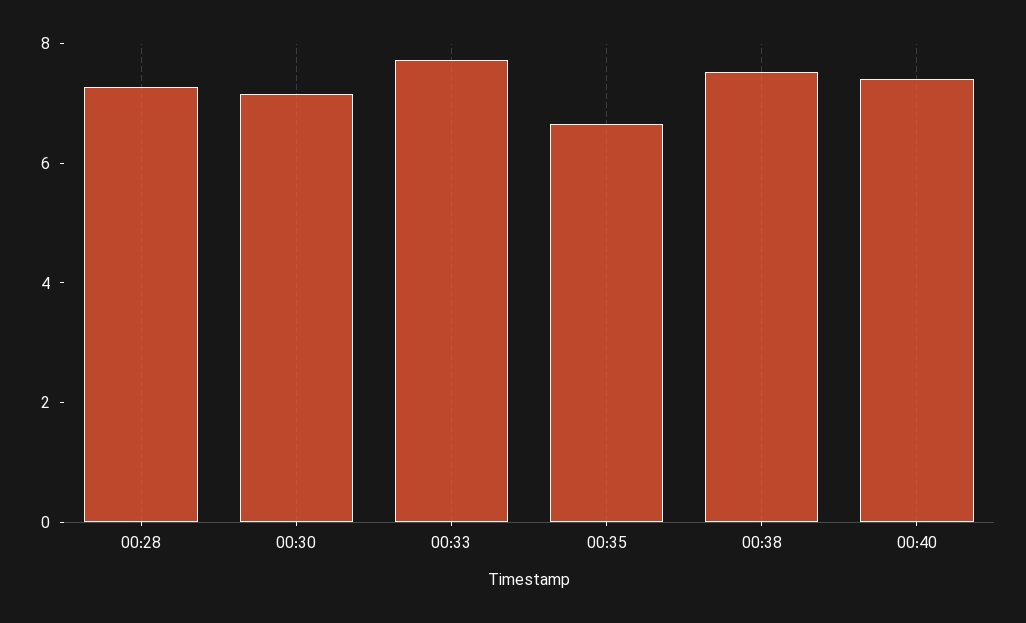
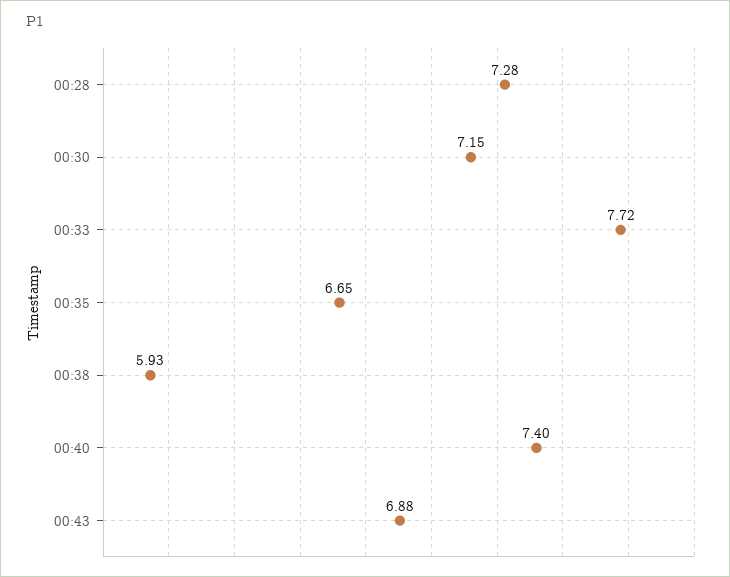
00:38: 7.5 -> 5.93
00:43: none -> 6.88

